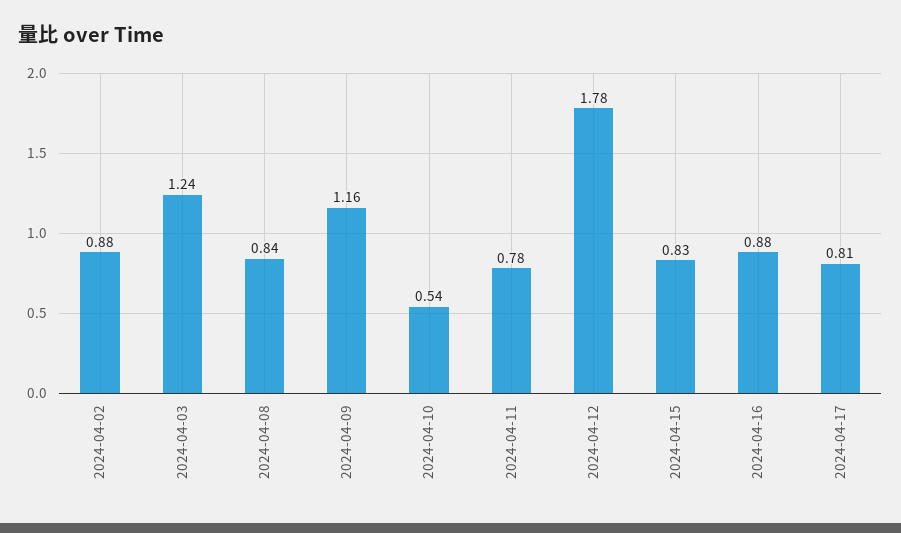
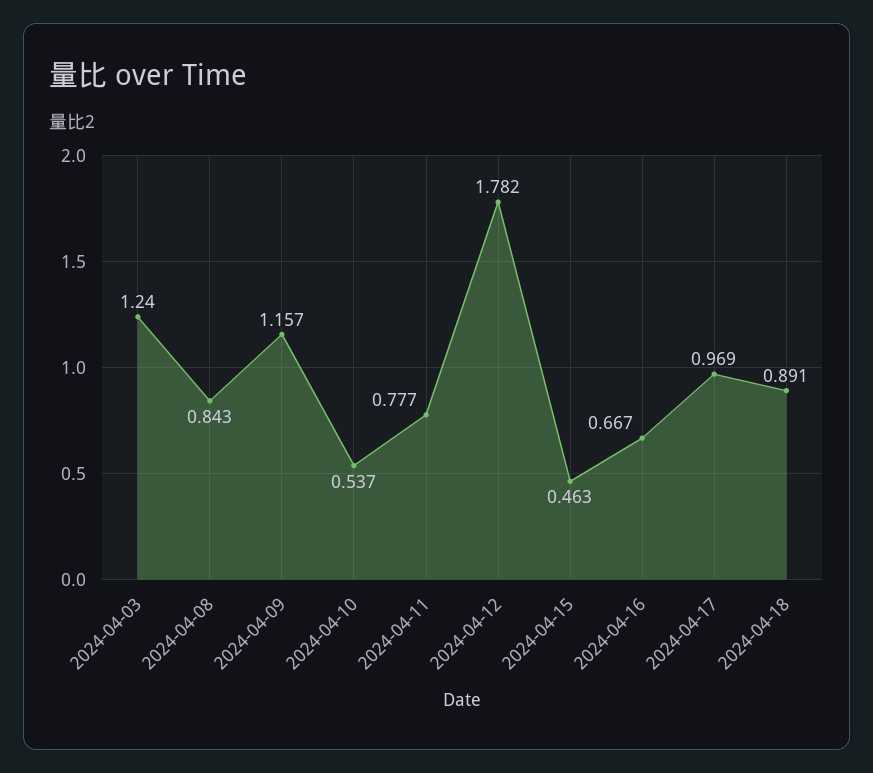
2024-04-02: 0.88 -> none
2024-04-15: 0.83 -> 0.463
2024-04-16: 0.88 -> 0.667
2024-04-17: 0.81 -> 0.969
2024-04-18: none -> 0.891

